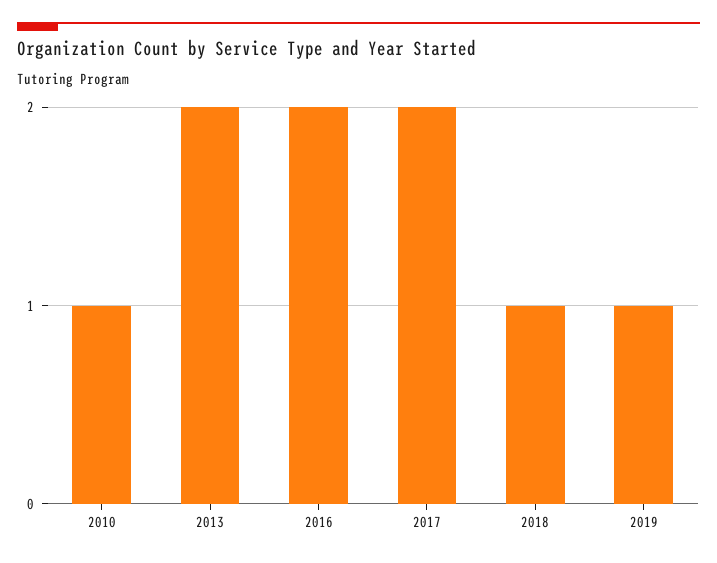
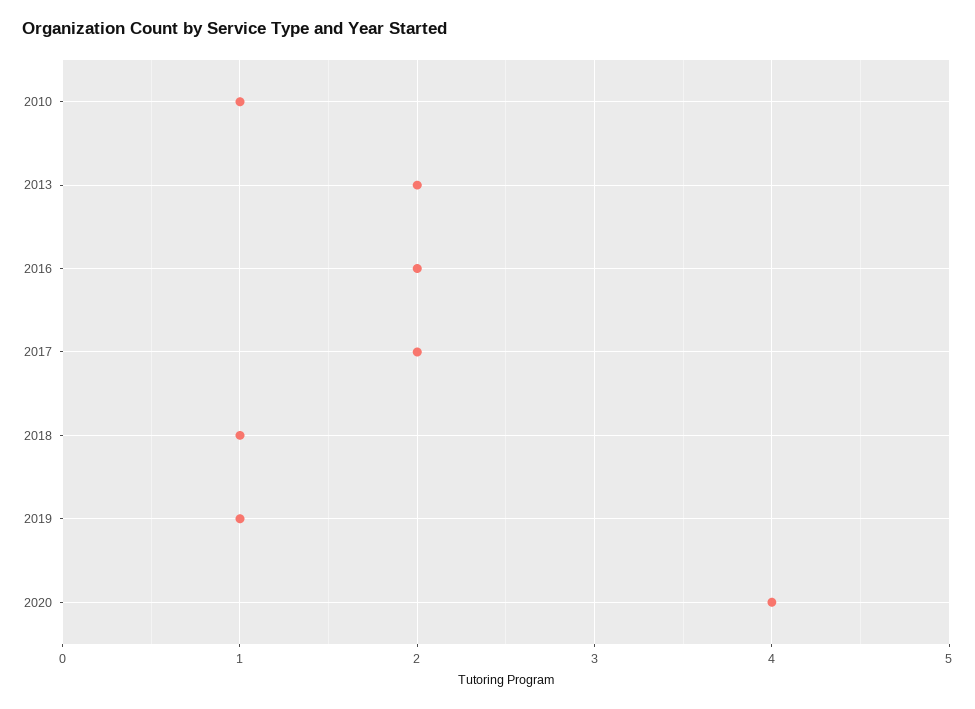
2020: none -> 4

